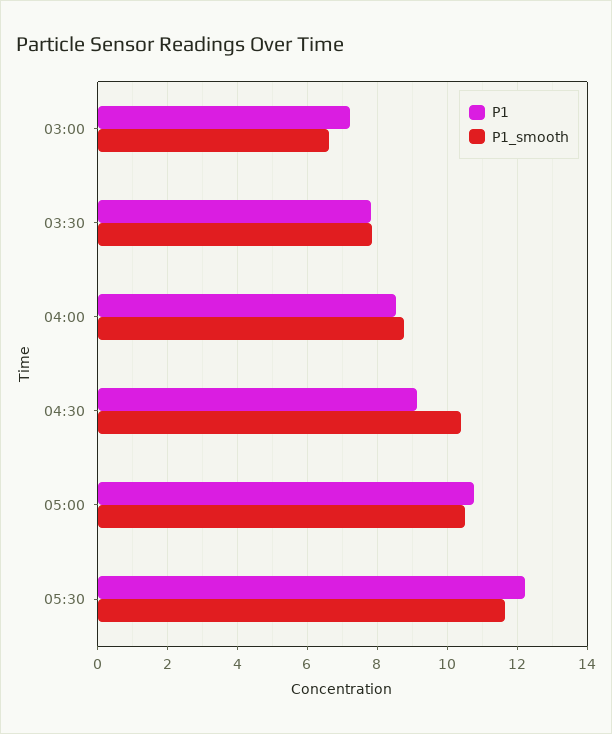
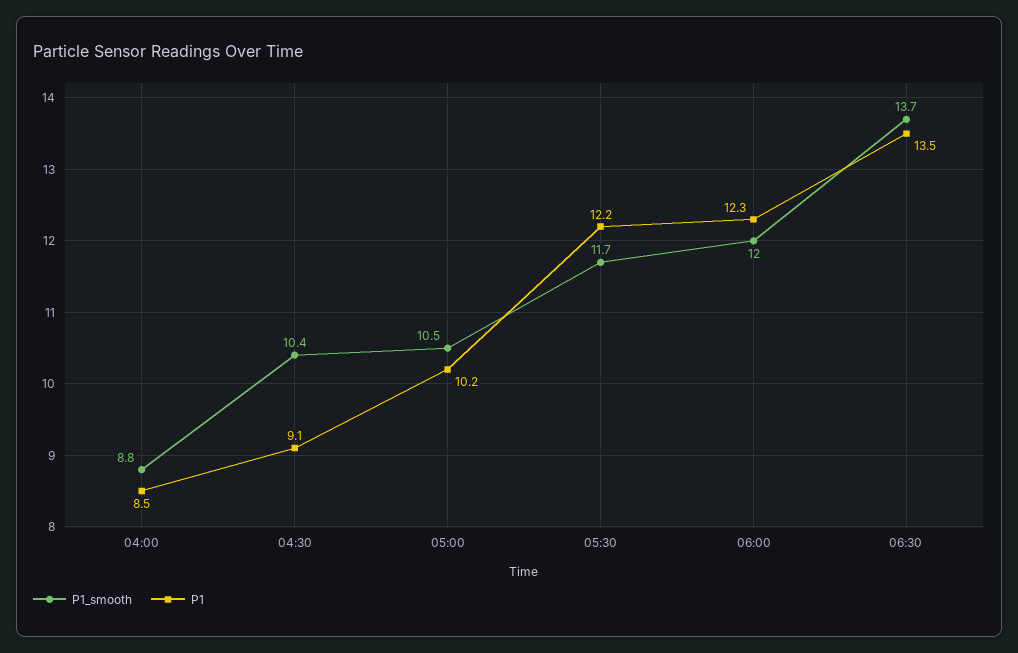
P1, 03:00: 7.2 -> none
P1_smooth, 03:00: 6.6 -> none
P1, 03:30: 7.8 -> none
P1_smooth, 03:30: 7.8 -> none
P1, 05:00: 10.8 -> 10.2
P1_smooth, 06:00: none -> 12
P1, 06:00: none -> 12.3
P1_smooth, 06:30: none -> 13.7
P1, 06:30: none -> 13.5

